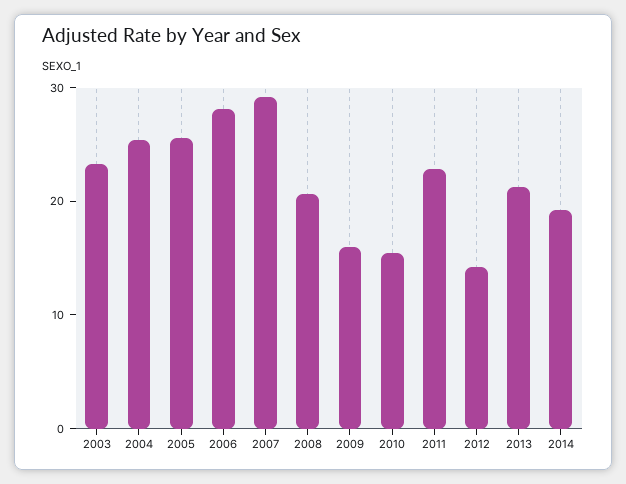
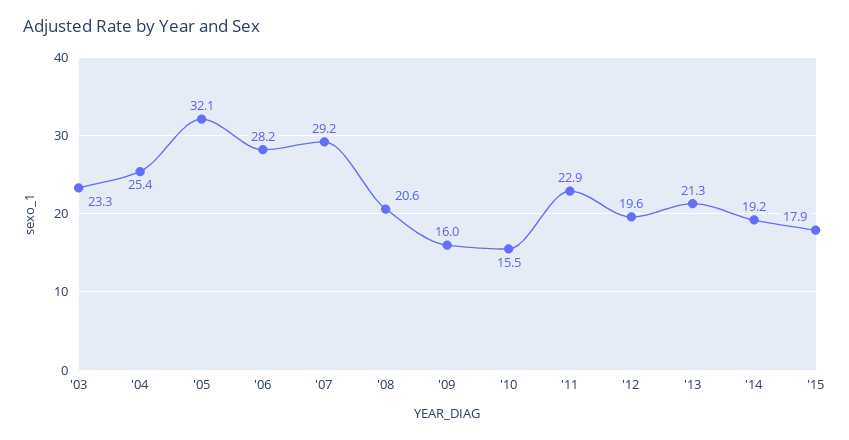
2005: 26 -> 32.1
2012: 14 -> 19.6
'15: none -> 17.9

